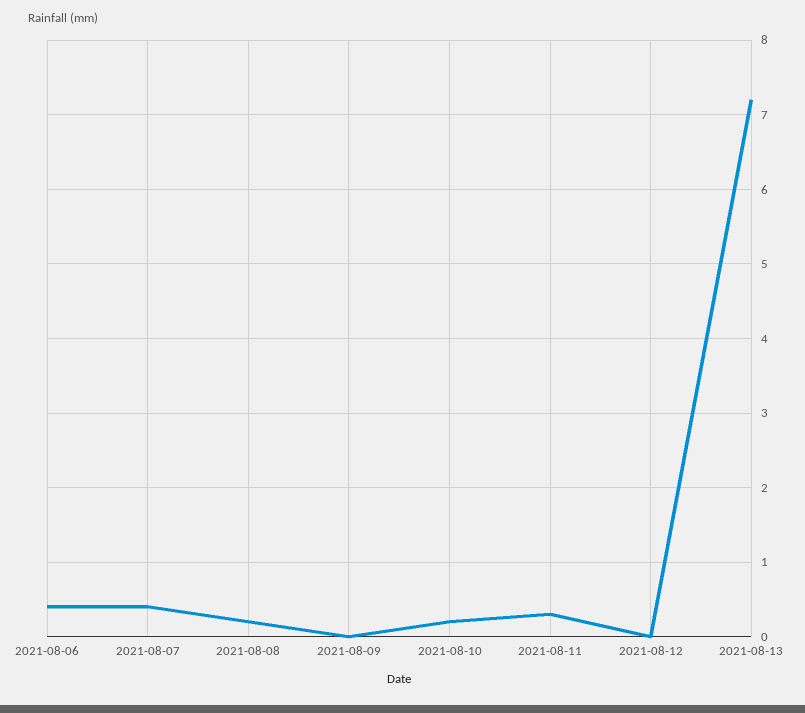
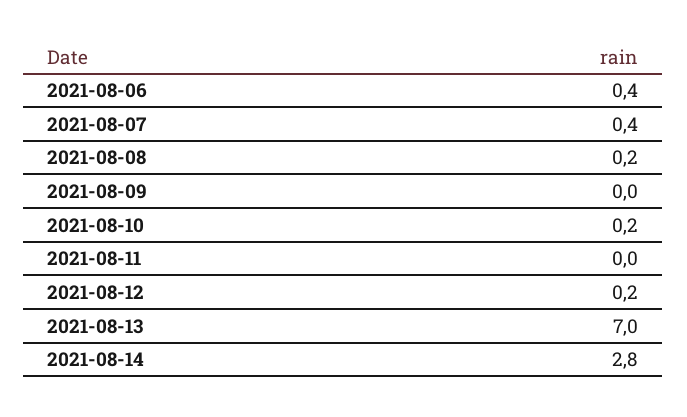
2021-08-11: 0.3 -> 0
2021-08-12: 0 -> 0.2
2021-08-13: 7.2 -> 7
2021-08-14: none -> 2.8

